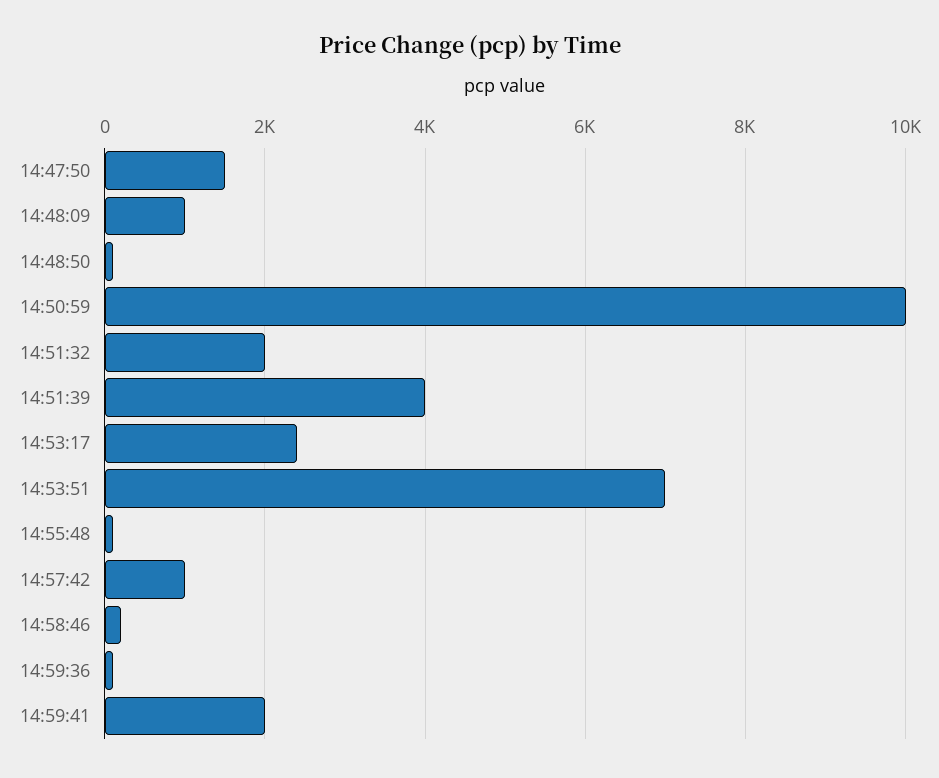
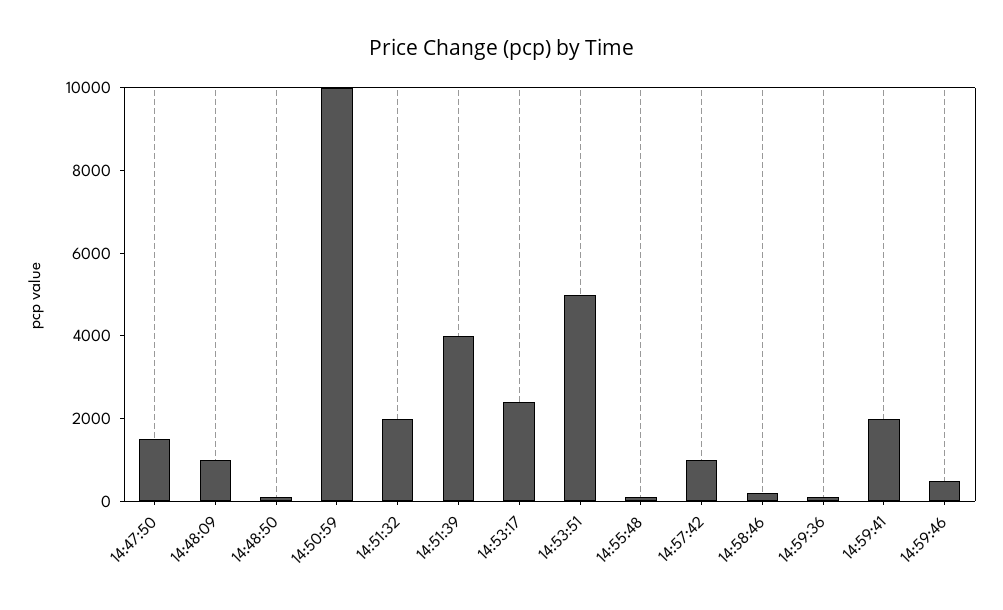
14:53:51: 7000 -> 5000
14:59:46: none -> 500

